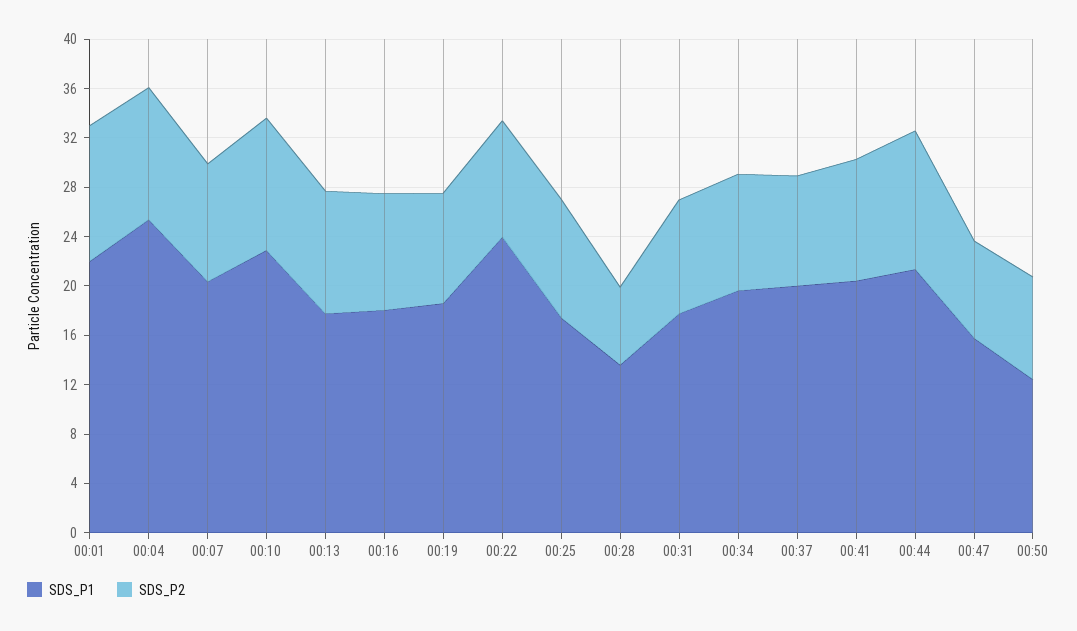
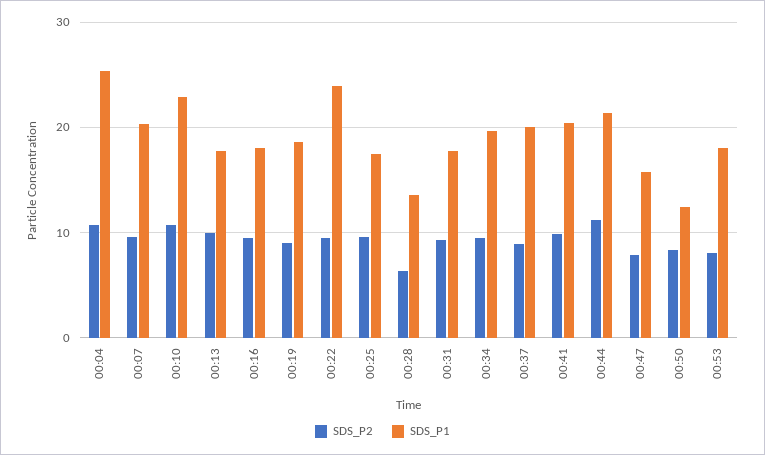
SDS_P1, 00:01: 22 -> none
SDS_P2, 00:01: 11 -> none
SDS_P2, 00:53: none -> 8
SDS_P1, 00:53: none -> 18

